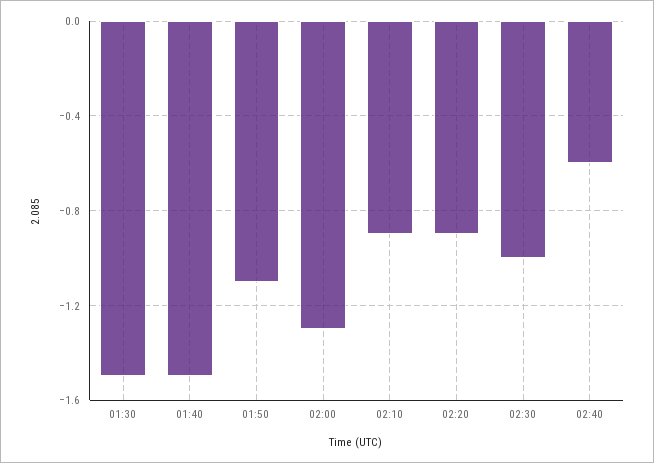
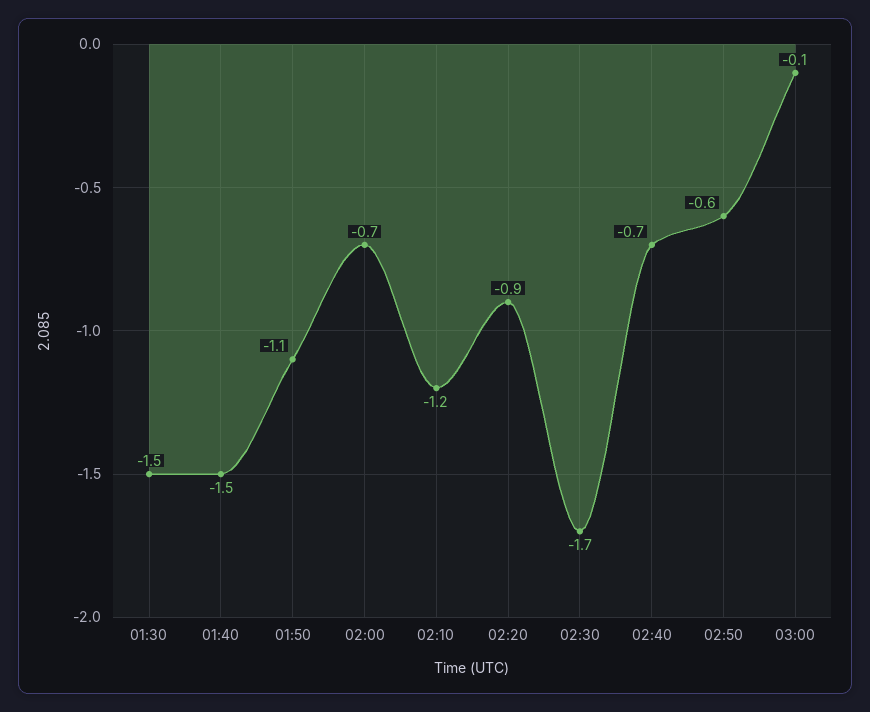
02:00: -1.3 -> -0.7
02:10: -0.9 -> -1.2
02:30: -1 -> -1.7
02:40: -0.6 -> -0.7
02:50: none -> -0.6
03:00: none -> -0.1

